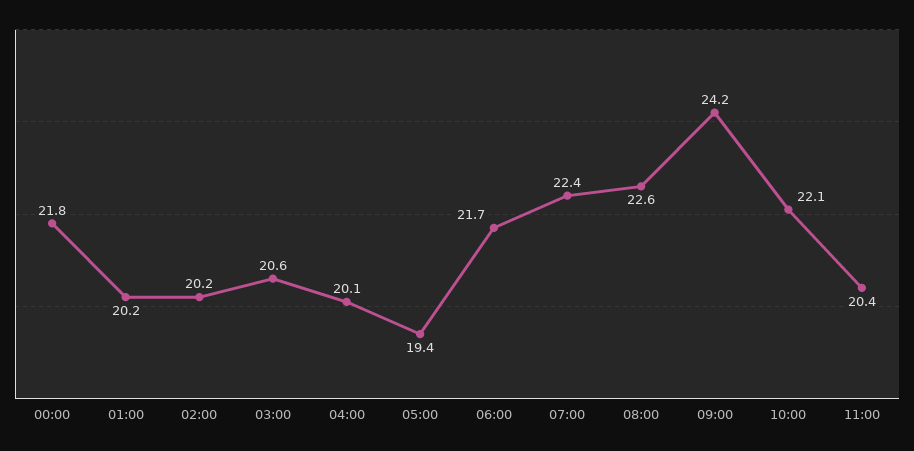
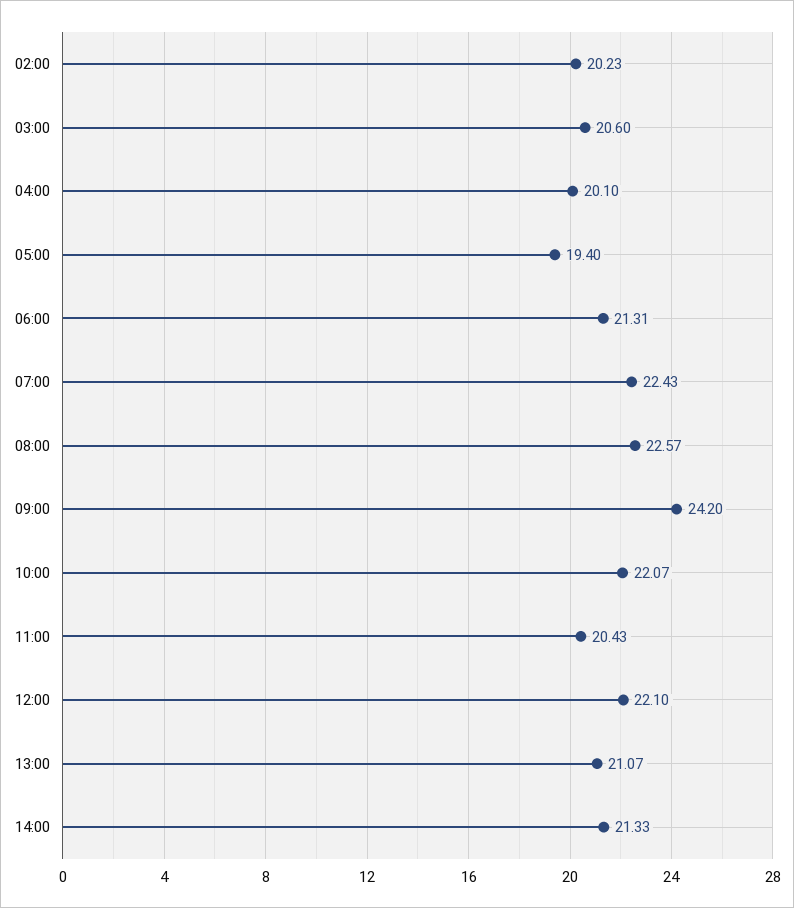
00:00: 21.8 -> none
01:00: 20.2 -> none
06:00: 21.7 -> 21.31
12:00: none -> 22.1
13:00: none -> 21.07
14:00: none -> 21.33

